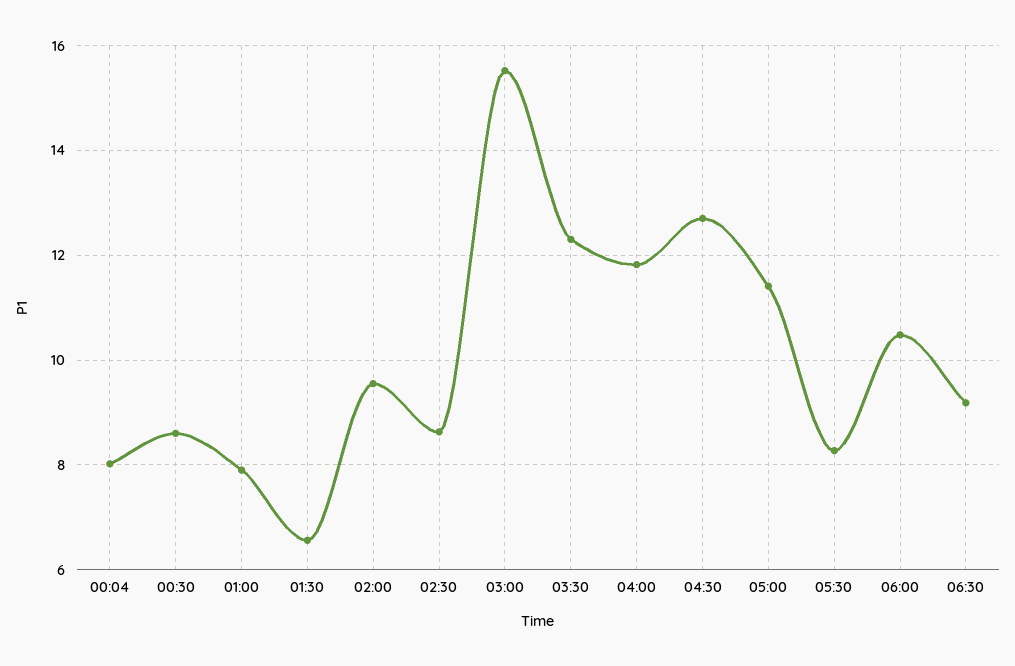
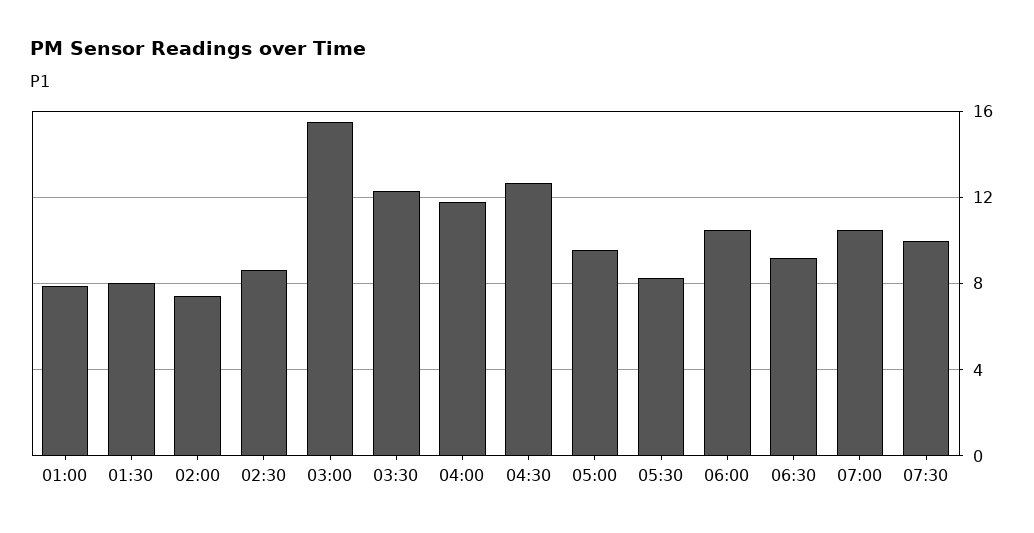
00:04: 8 -> none
00:30: 8.6 -> none
01:30: 6.6 -> 8
02:00: 9.6 -> 7.5
05:00: 11.4 -> 9.5
07:00: none -> 10.5
07:30: none -> 10

